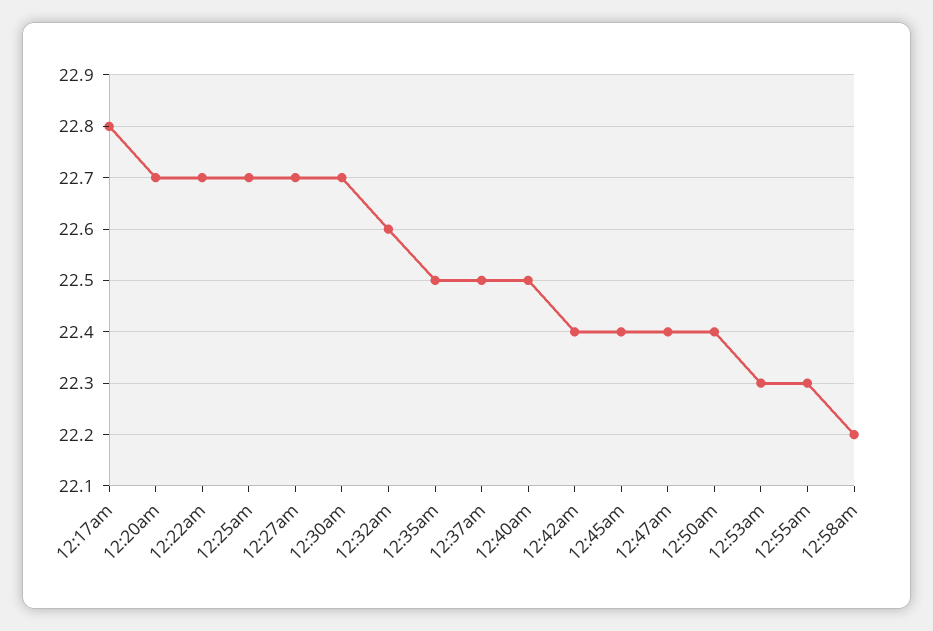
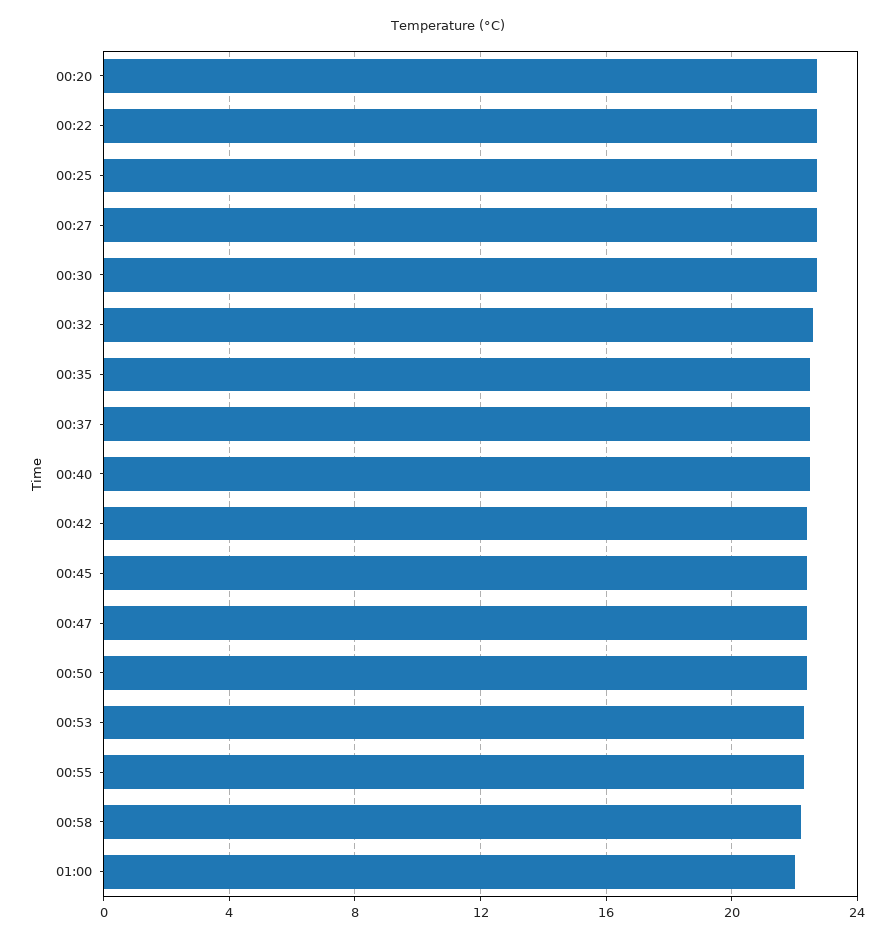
12:17am: 22.8 -> none
01:00: none -> 22

